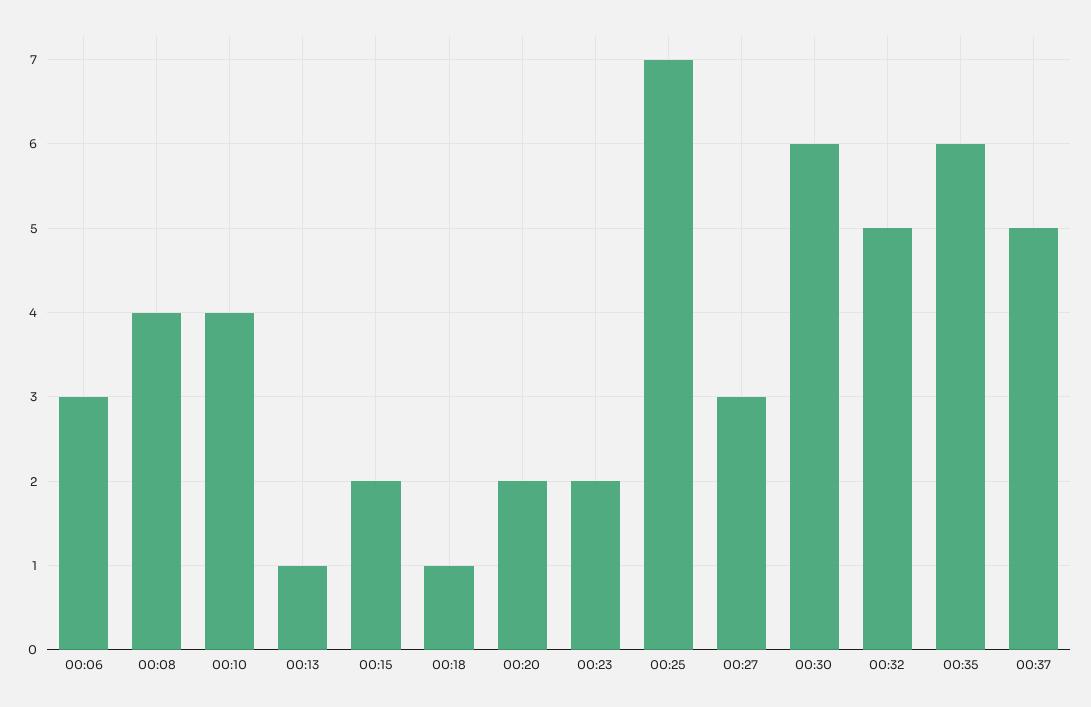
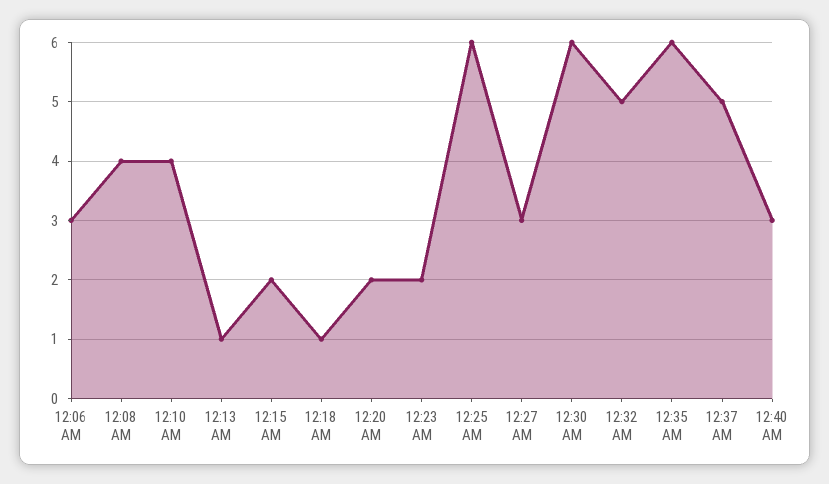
00:25: 7 -> 6
12:40 AM: none -> 3

